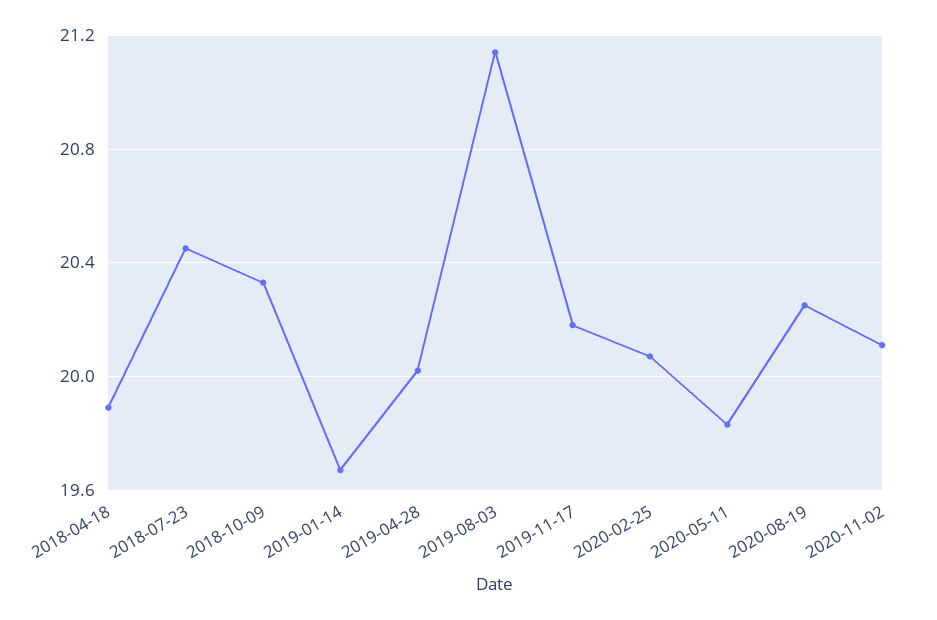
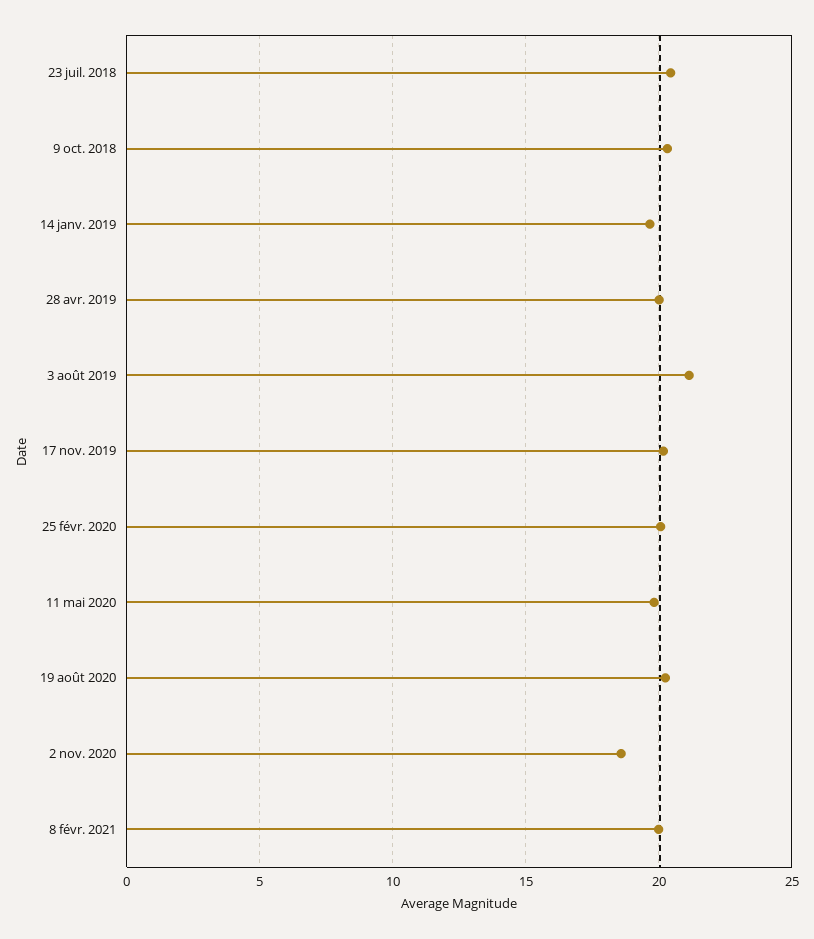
2018-04-18: 19.9 -> none
2020-11-02: 20.1 -> 18.5
8 févr. 2021: none -> 20

